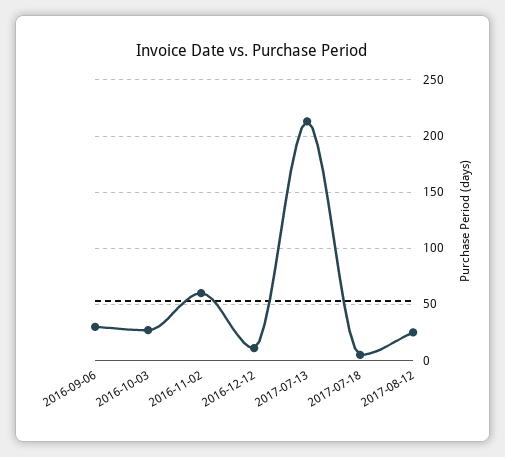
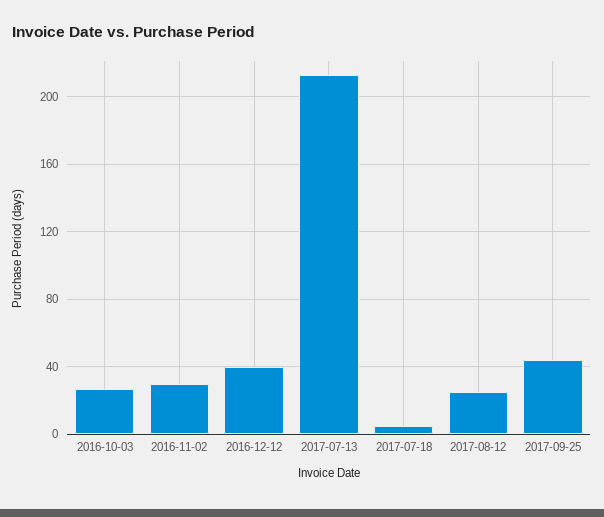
2016-09-06: 30 -> none
2016-11-02: 60 -> 30
2016-12-12: 10 -> 40
2017-09-25: none -> 45

